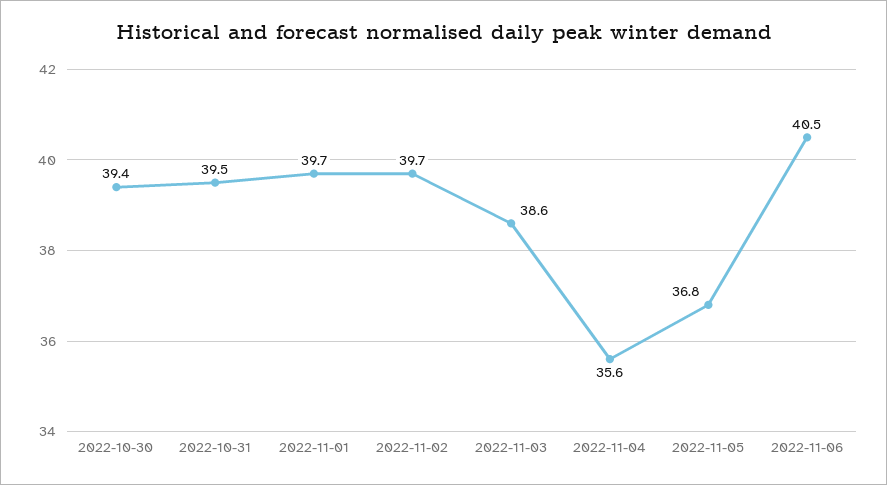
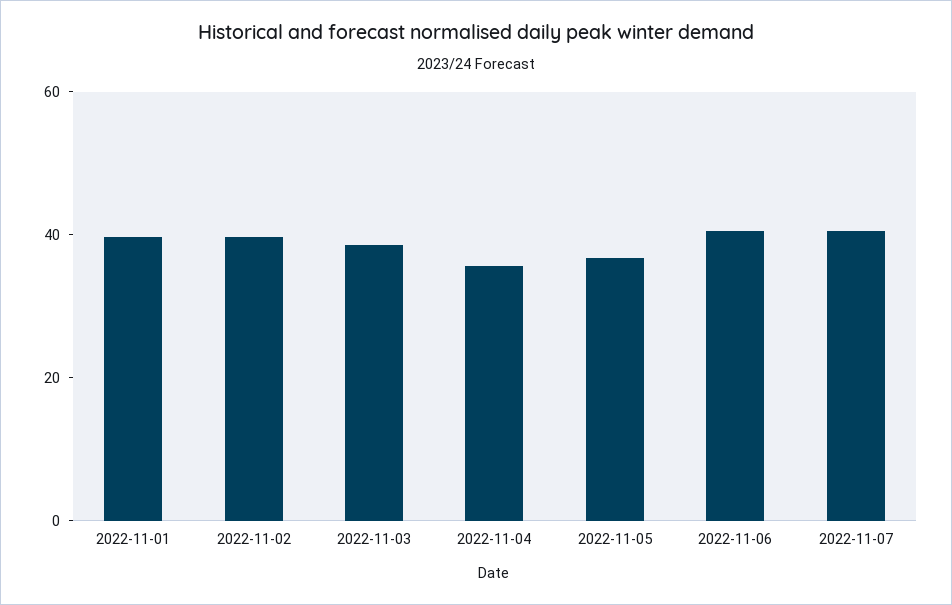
2022-10-30: 39.4 -> none
2022-10-31: 39.5 -> none
2022-11-07: none -> 40

